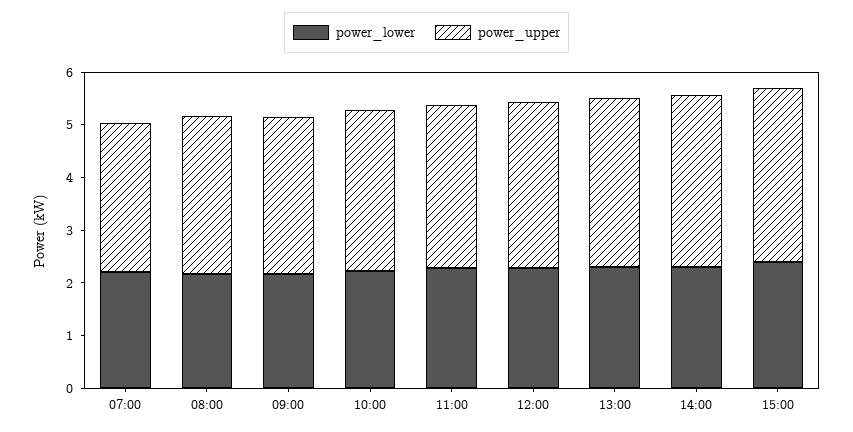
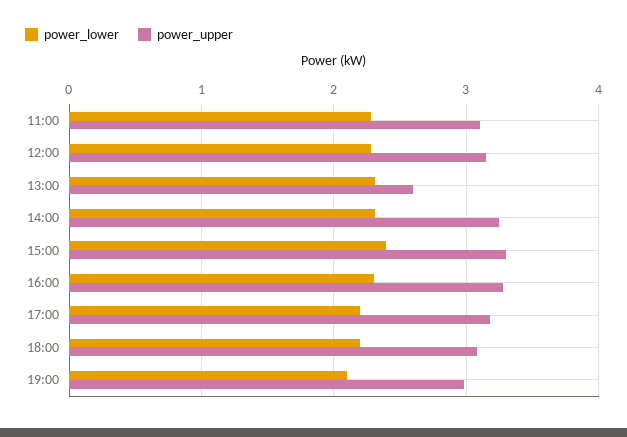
power_lower, 07:00: 2.2 -> none
power_upper, 07:00: 2.8 -> none
power_lower, 08:00: 2.2 -> none
power_upper, 08:00: 3 -> none
power_lower, 09:00: 2.2 -> none
power_upper, 09:00: 3 -> none
power_lower, 10:00: 2.2 -> none
power_upper, 10:00: 3 -> none
power_upper, 13:00: 3.2 -> 2.6
power_lower, 16:00: none -> 2.3
power_upper, 16:00: none -> 3.3
power_lower, 17:00: none -> 2.2
power_upper, 17:00: none -> 3.2
power_lower, 18:00: none -> 2.2
power_upper, 18:00: none -> 3.1
power_lower, 19:00: none -> 2.1
power_upper, 19:00: none -> 3

